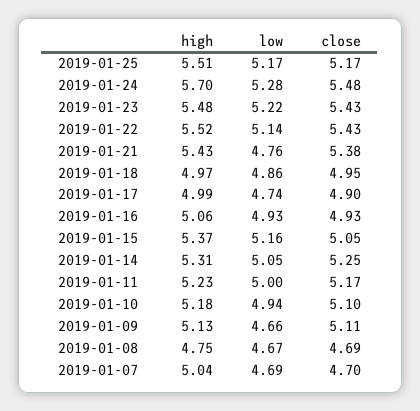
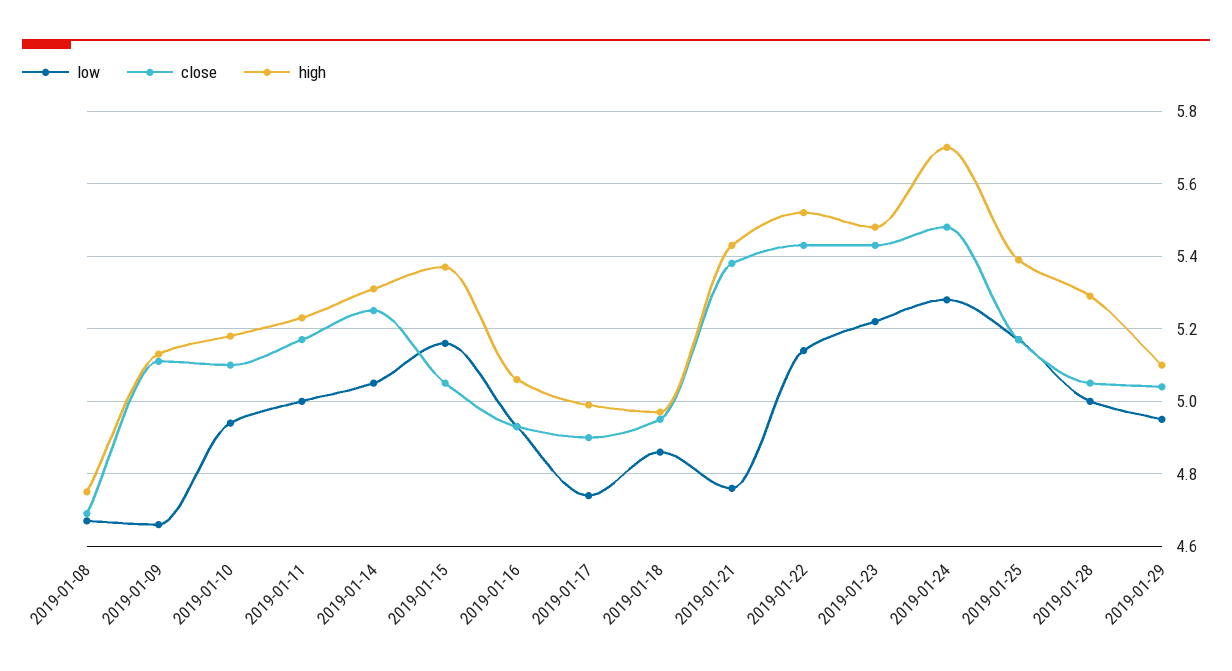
high, 2019-01-25: 5.51 -> 5.4
high, 2019-01-07: 5.04 -> none
low, 2019-01-07: 4.69 -> none
close, 2019-01-07: 4.7 -> none
low, 2019-01-28: none -> 5
close, 2019-01-28: none -> 5.05
high, 2019-01-28: none -> 5.3
low, 2019-01-29: none -> 4.95
close, 2019-01-29: none -> 5.05
high, 2019-01-29: none -> 5.1

